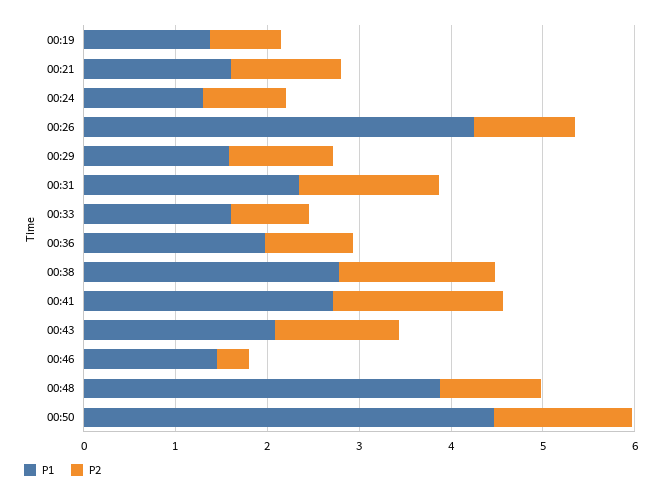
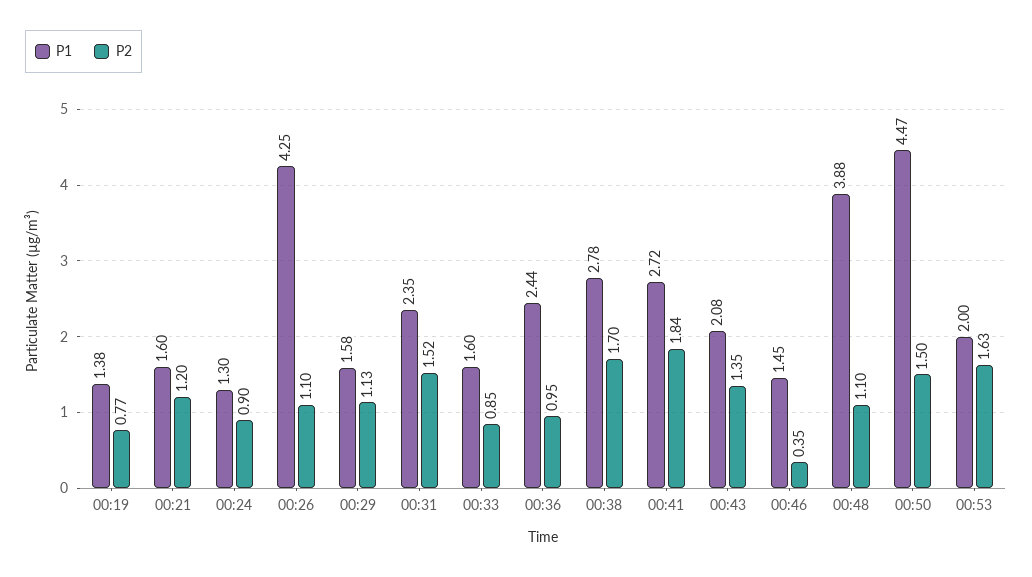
P1, 00:36: 2 -> 2.44
P1, 00:53: none -> 2
P2, 00:53: none -> 1.63

